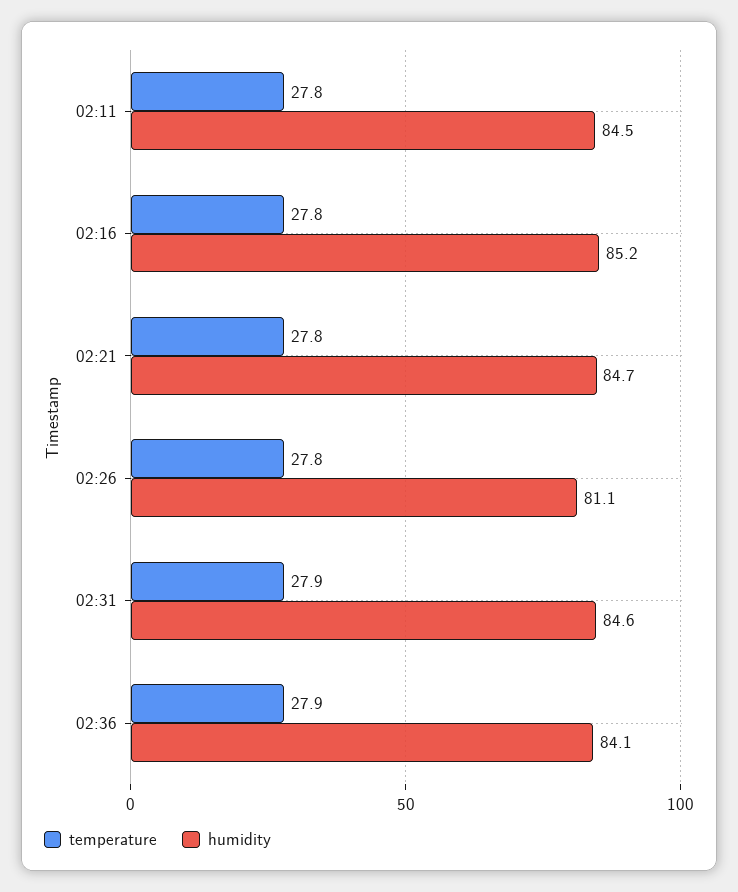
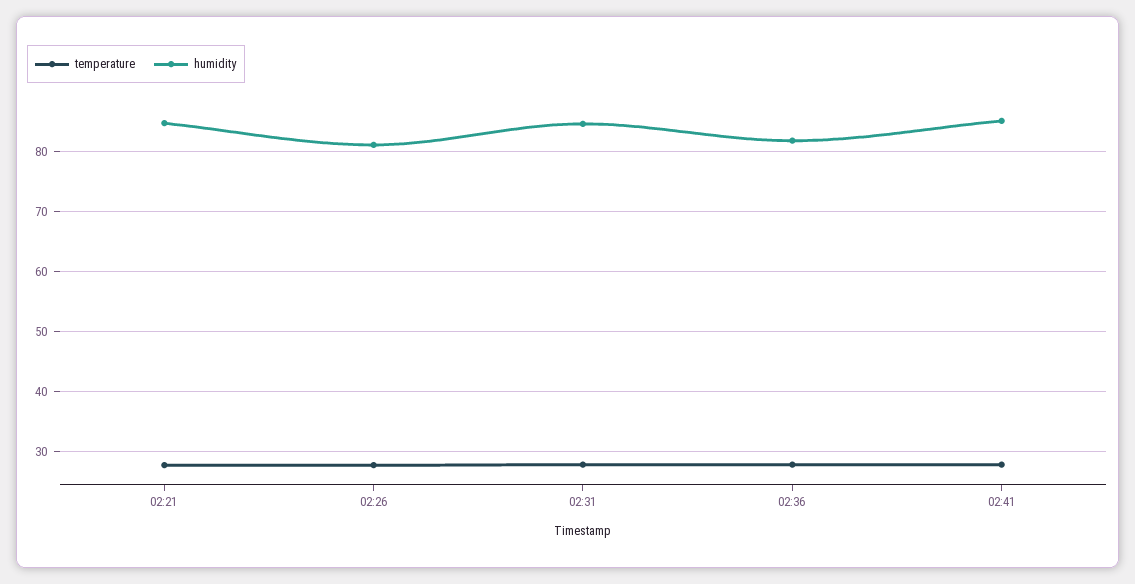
temperature, 02:11: 27.8 -> none
humidity, 02:11: 84.5 -> none
temperature, 02:16: 27.8 -> none
humidity, 02:16: 85.2 -> none
humidity, 02:36: 84.1 -> 82
temperature, 02:41: none -> 28
humidity, 02:41: none -> 85

